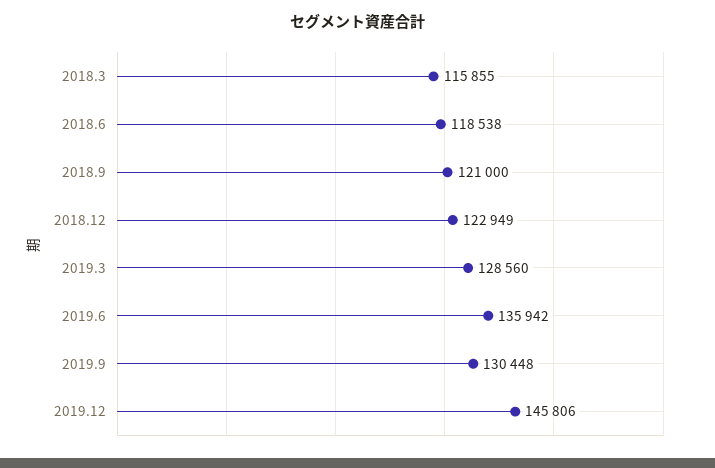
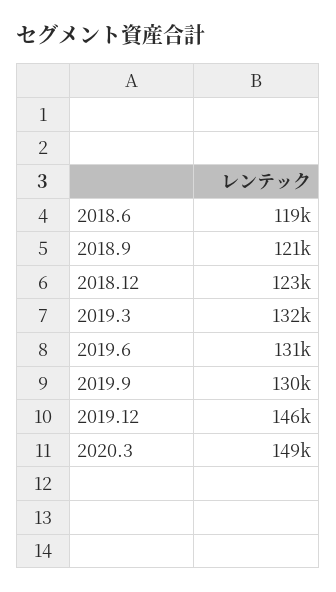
2018.3: 115855 -> none
2019.3: 128560 -> 132000
2019.6: 135942 -> 131000
2020.3: none -> 149000

